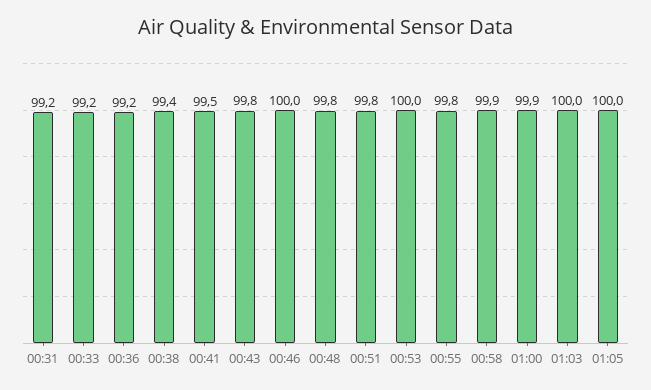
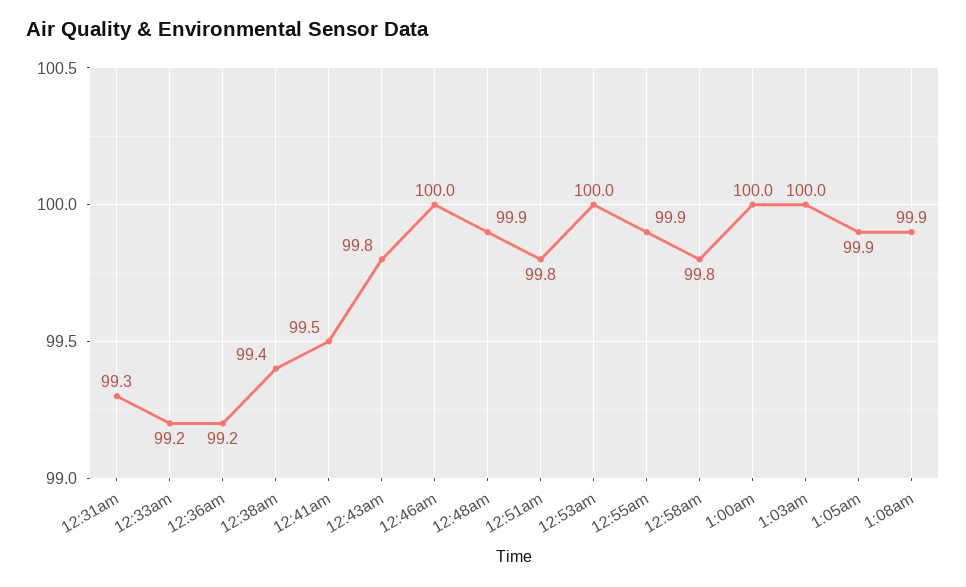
00:31: 99.2 -> 99.3
00:48: 99.8 -> 99.9
00:55: 99.8 -> 99.9
00:58: 99.9 -> 99.8
01:00: 99.9 -> 100
01:05: 100 -> 99.9
1:08am: none -> 99.9

